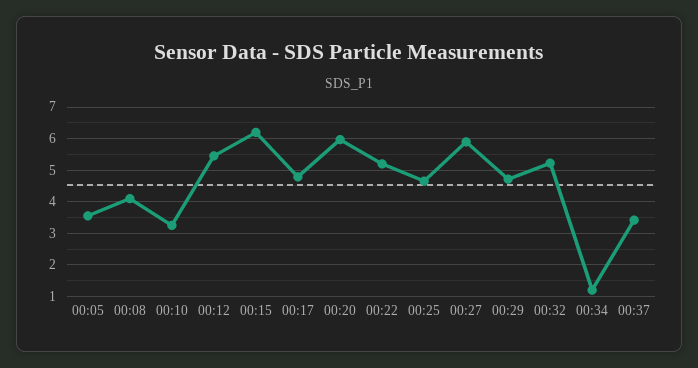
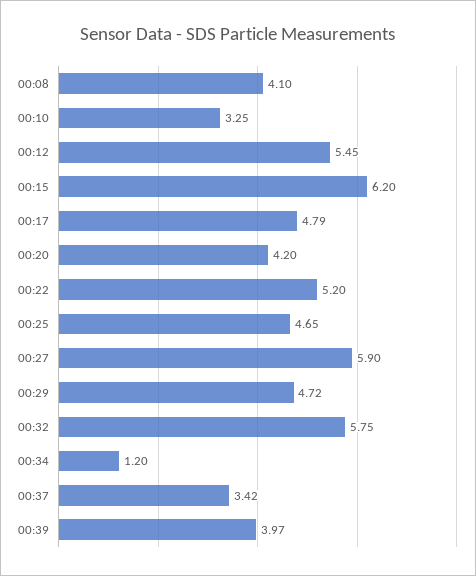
00:05: 3.6 -> none
00:20: 6 -> 4.2
00:32: 5.2 -> 5.75
00:39: none -> 3.97

